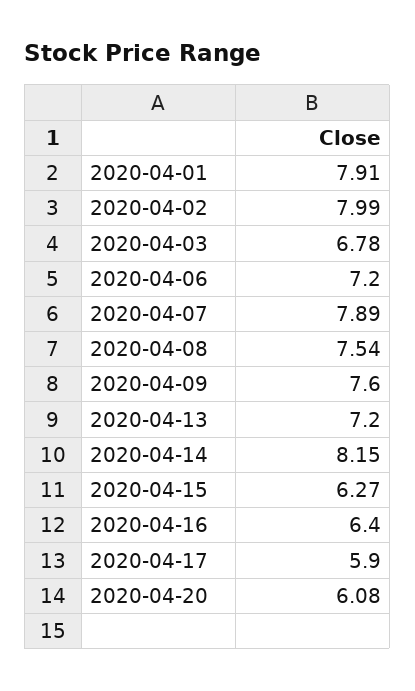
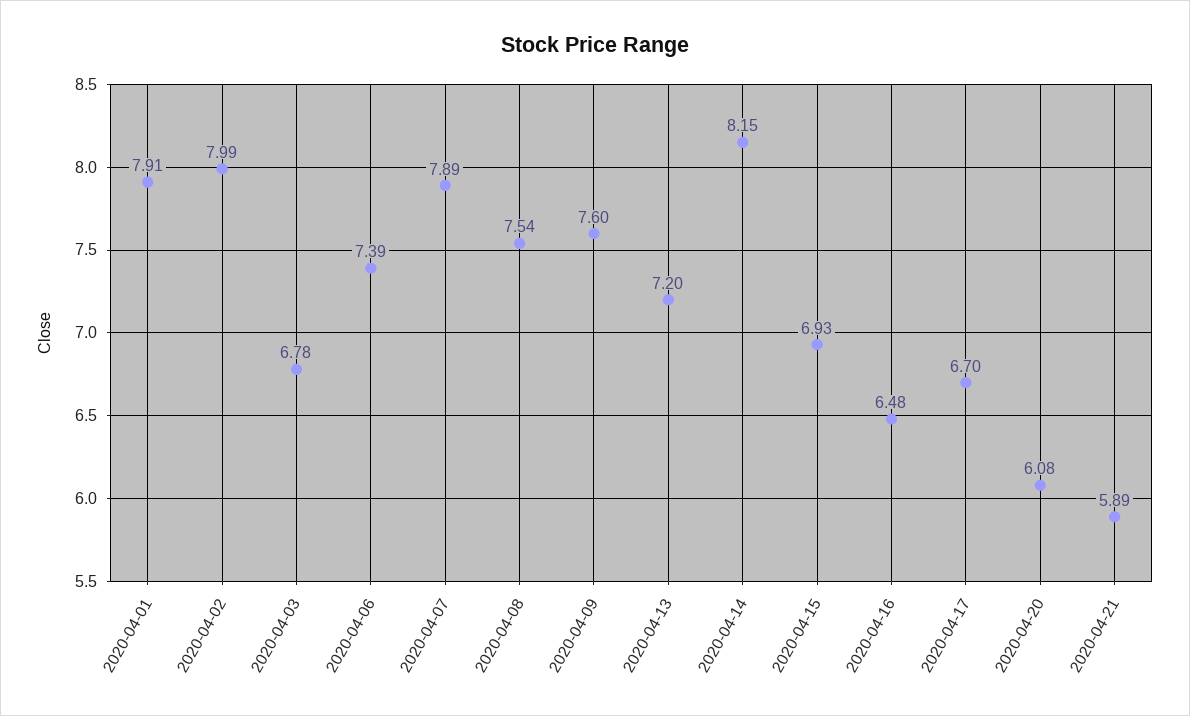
2020-04-06: 7.2 -> 7.39
2020-04-15: 6.27 -> 6.93
2020-04-16: 6.4 -> 6.48
2020-04-17: 5.9 -> 6.7
2020-04-21: none -> 5.89

